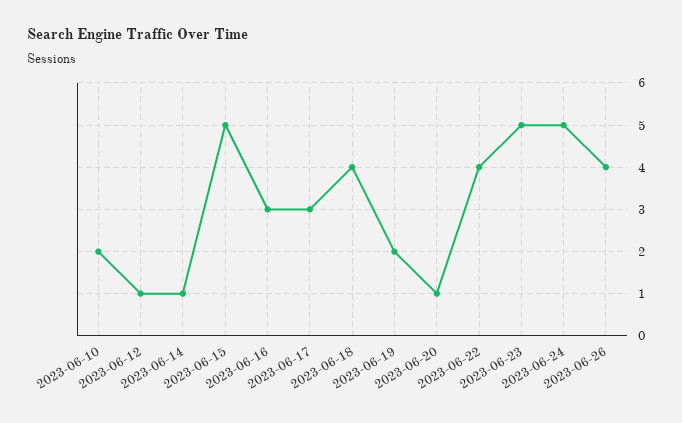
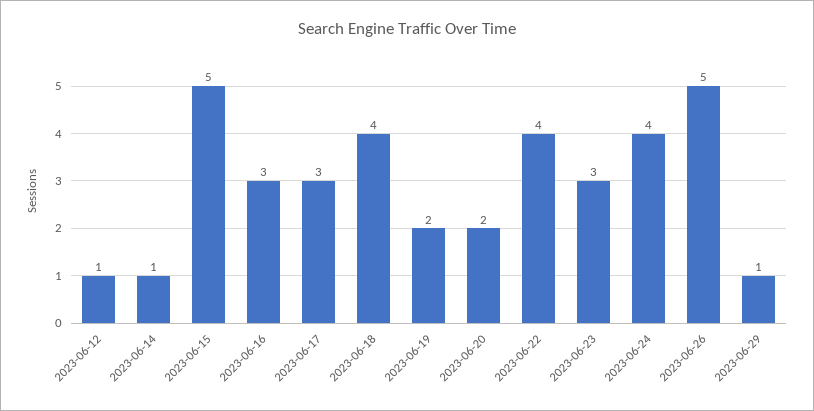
2023-06-10: 2 -> none
2023-06-20: 1 -> 2
2023-06-23: 5 -> 3
2023-06-24: 5 -> 4
2023-06-26: 4 -> 5
2023-06-29: none -> 1

